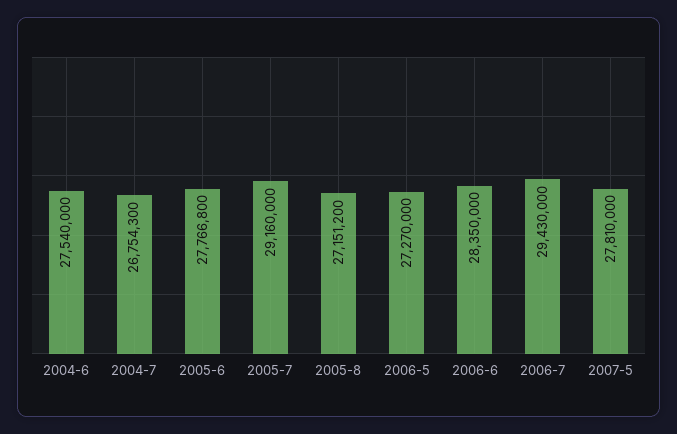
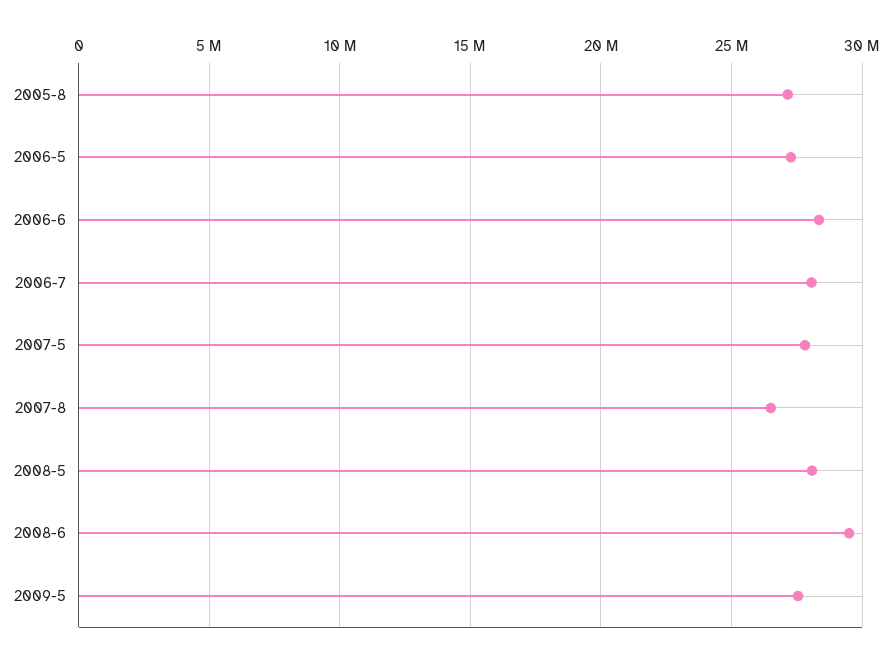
2004-6: 27540000 -> none
2004-7: 26754300 -> none
2005-6: 27766800 -> none
2005-7: 29160000 -> none
2006-7: 29430000 -> 28000000
2007-8: none -> 26500000
2008-5: none -> 28000000
2008-6: none -> 29500000
2009-5: none -> 27500000

